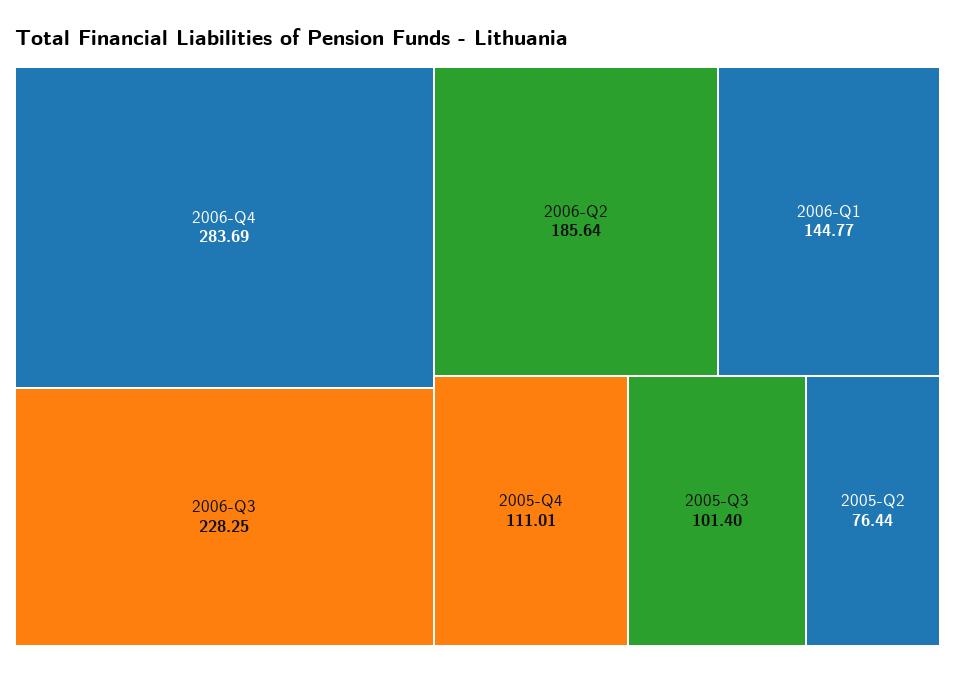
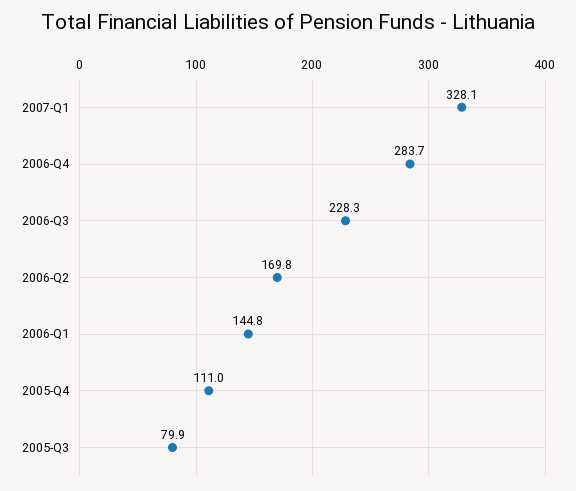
2006-Q2: 185.64 -> 169.8
2005-Q3: 101.4 -> 79.9
2005-Q2: 76.44 -> none
2007-Q1: none -> 328.1

